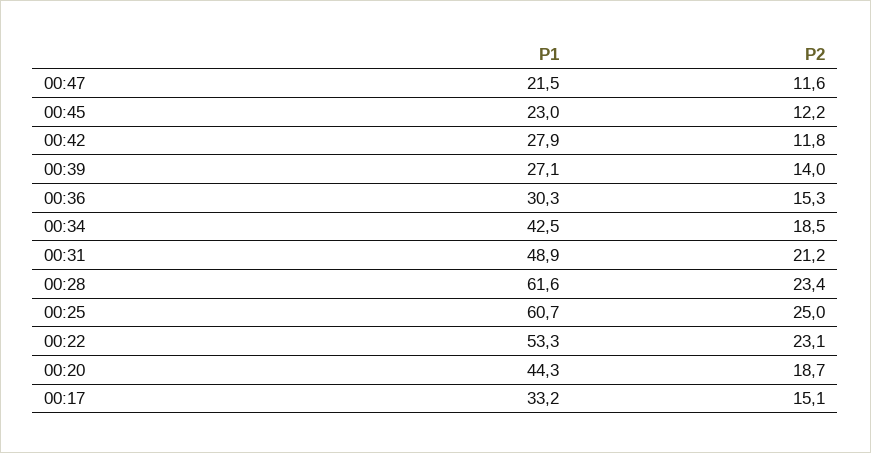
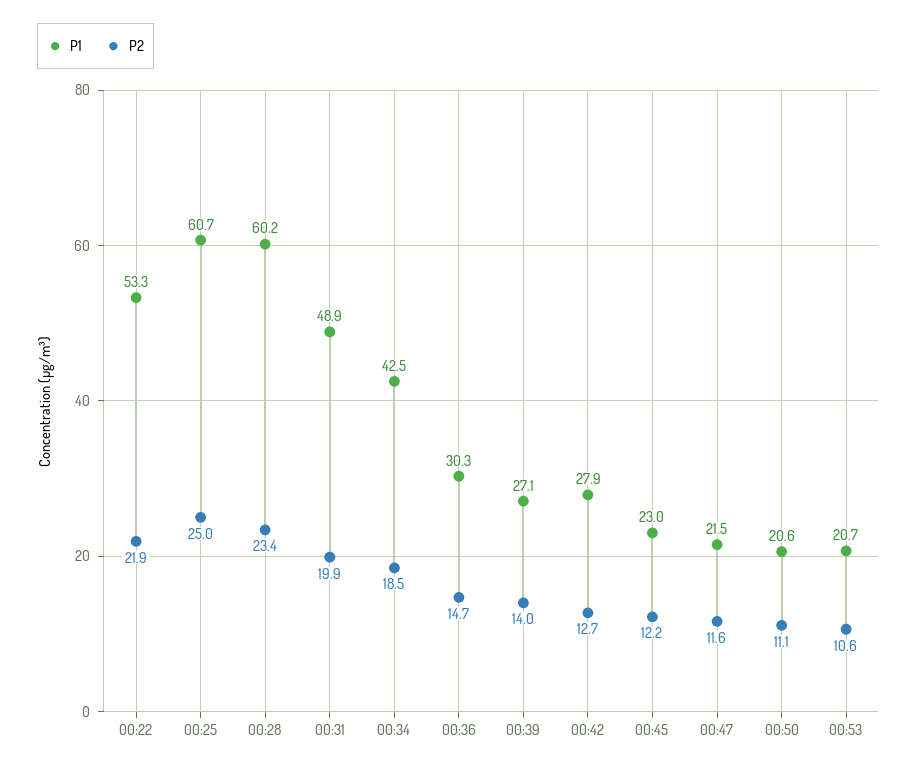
P2, 00:42: 11.8 -> 12.7
P2, 00:36: 15.3 -> 14.7
P2, 00:31: 21.2 -> 19.9
P1, 00:28: 61.6 -> 60.2
P2, 00:22: 23.1 -> 21.9
P1, 00:20: 44.3 -> none
P2, 00:20: 18.7 -> none
P1, 00:17: 33.2 -> none
P2, 00:17: 15.1 -> none
P1, 00:50: none -> 20.6
P2, 00:50: none -> 11.1
P1, 00:53: none -> 20.7
P2, 00:53: none -> 10.6

